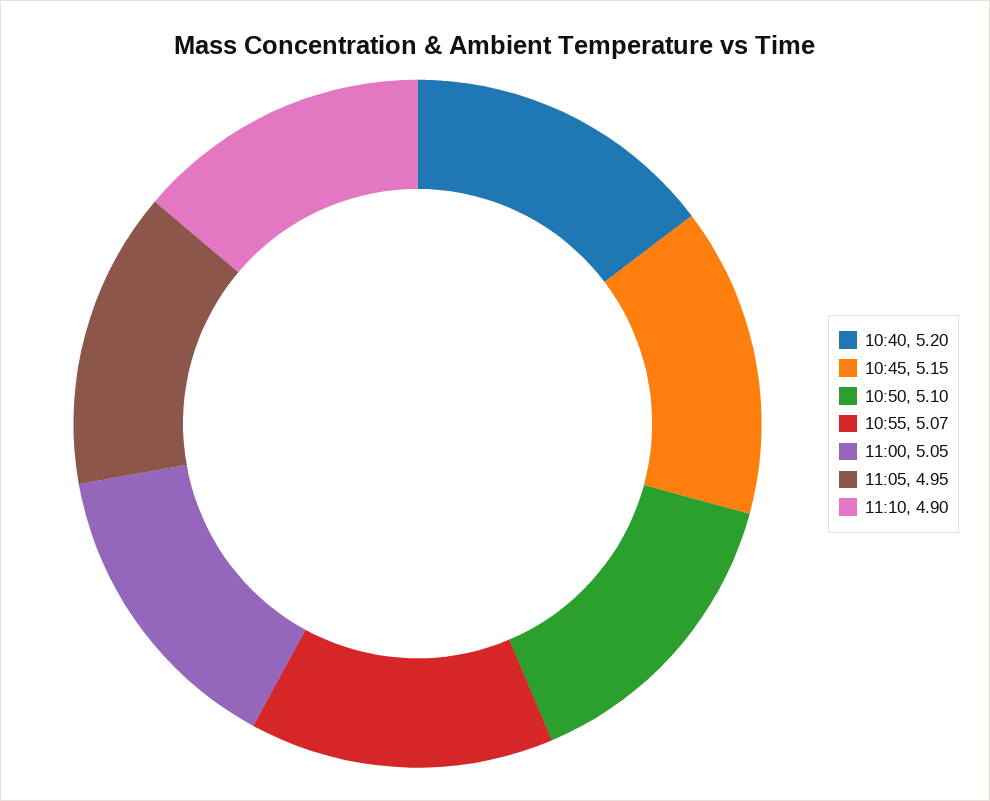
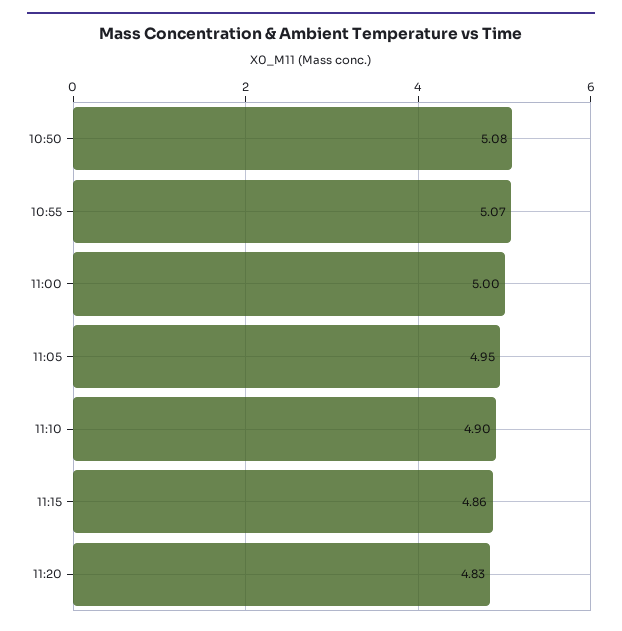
10:40: 5.2 -> none
10:45: 5.15 -> none
10:50: 5.1 -> 5.08
11:00: 5.05 -> 5
11:15: none -> 4.86
11:20: none -> 4.83

